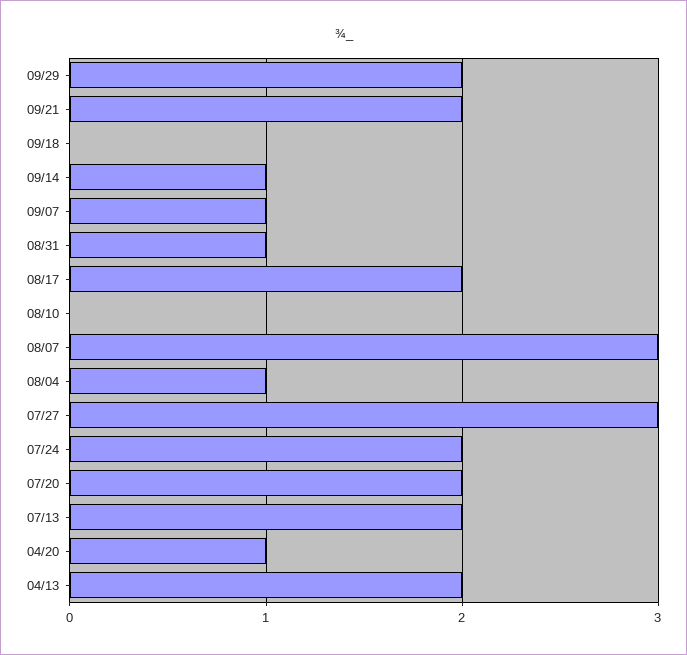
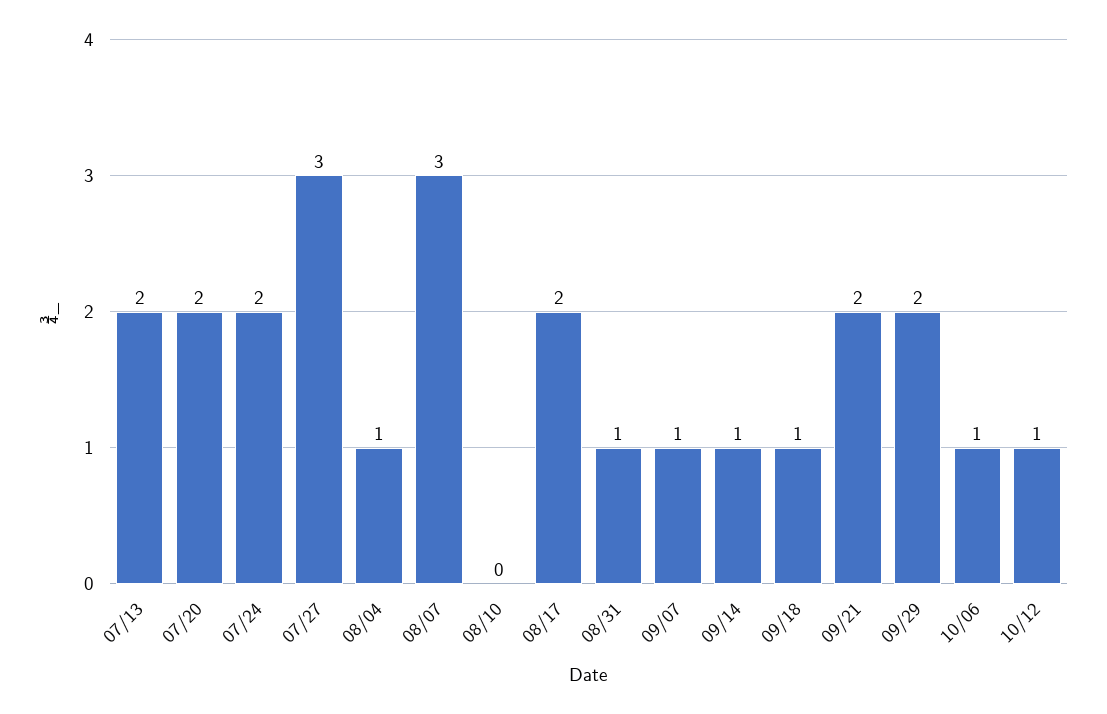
09/18: 0 -> 1
04/20: 1 -> none
04/13: 2 -> none
10/06: none -> 1
10/12: none -> 1

